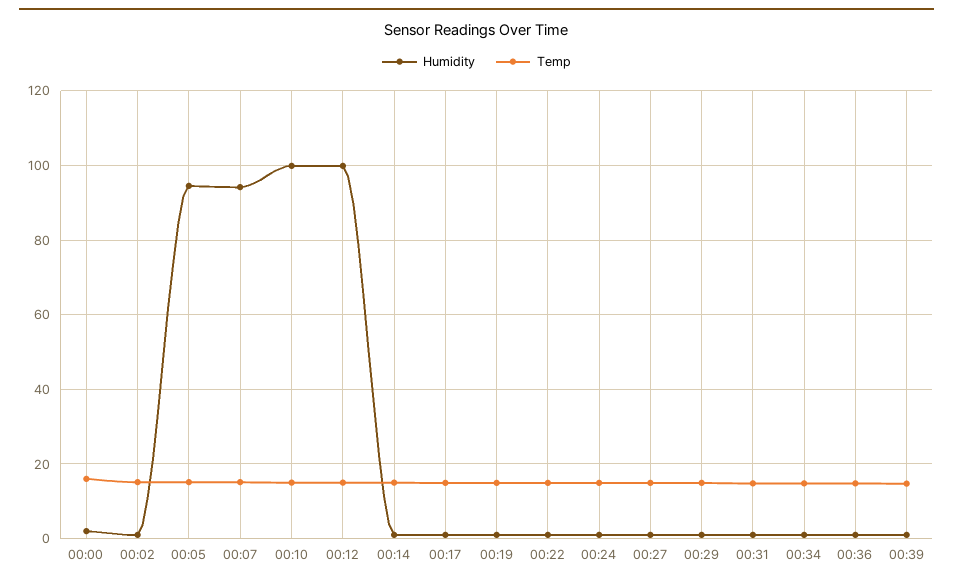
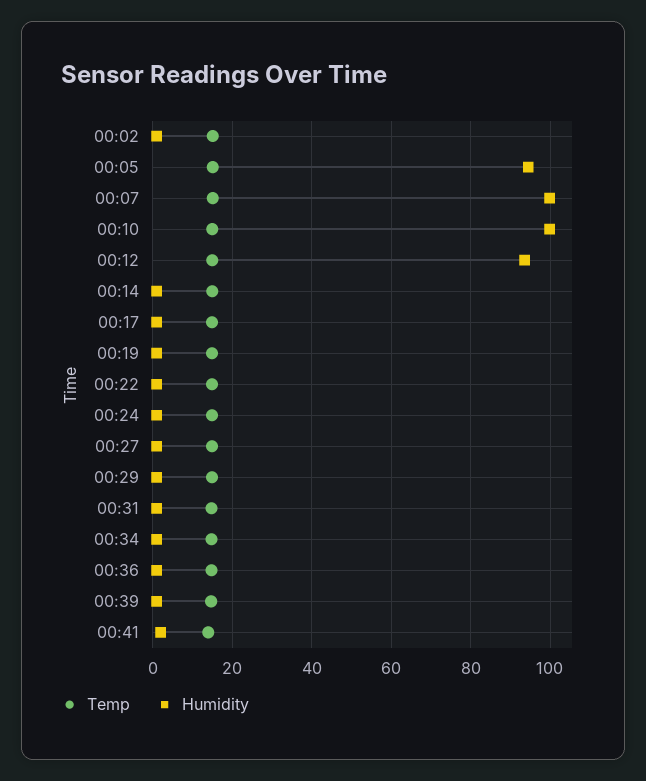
Humidity, 00:00: 2 -> none
Temp, 00:00: 16 -> none
Humidity, 00:07: 94 -> 100
Humidity, 00:12: 100 -> 94
Temp, 00:41: none -> 14
Humidity, 00:41: none -> 2

